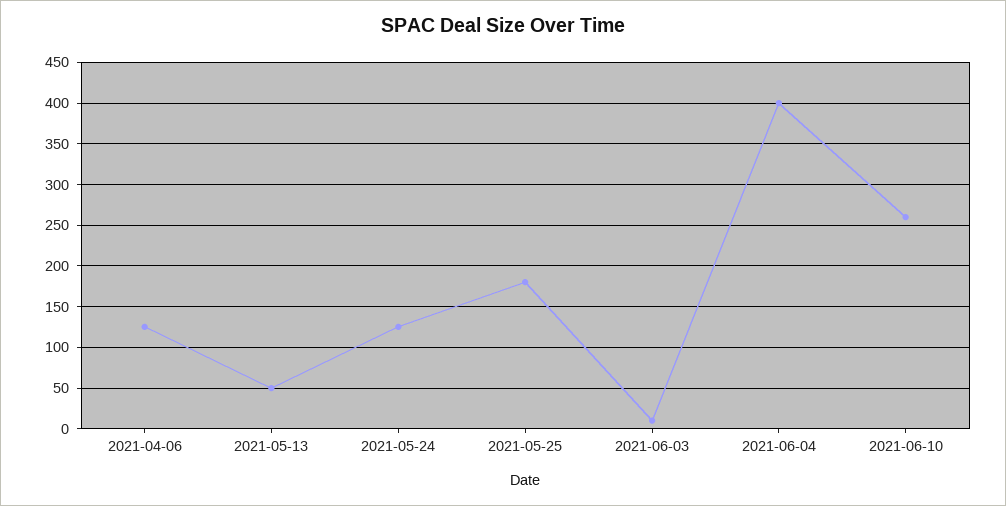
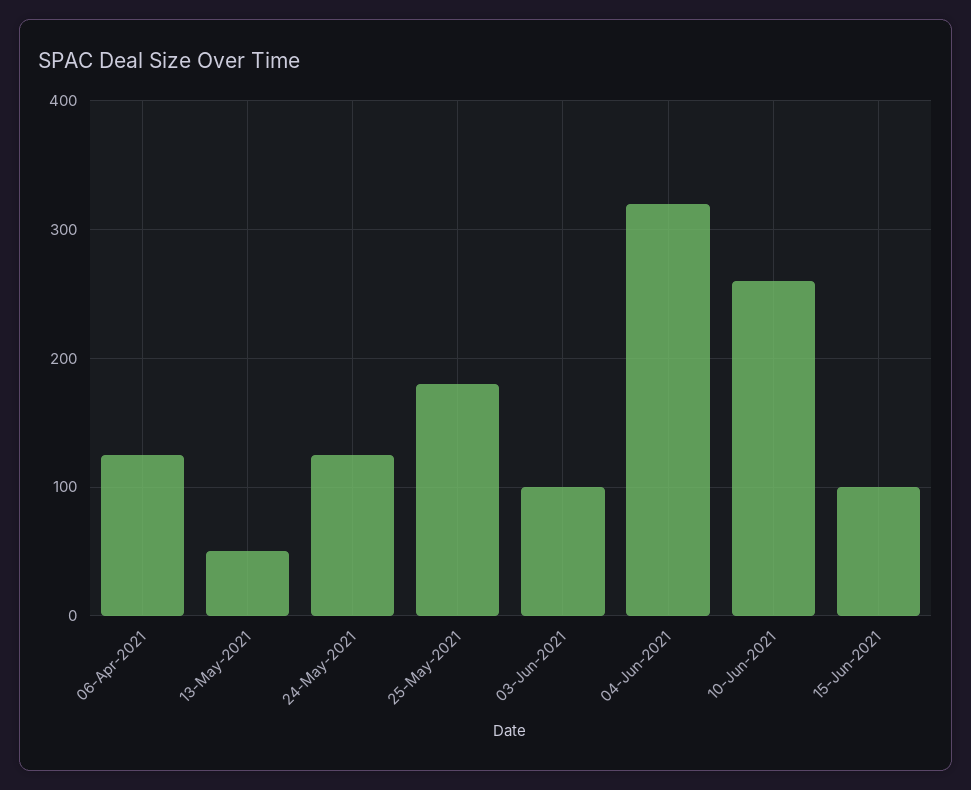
2021-06-03: 10 -> 100
2021-06-04: 400 -> 320
15-Jun-2021: none -> 100

